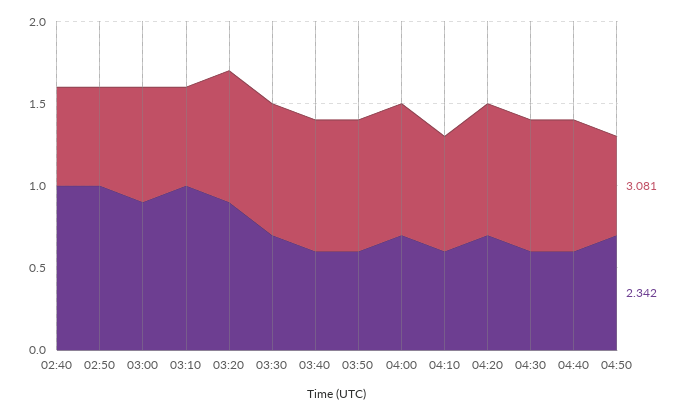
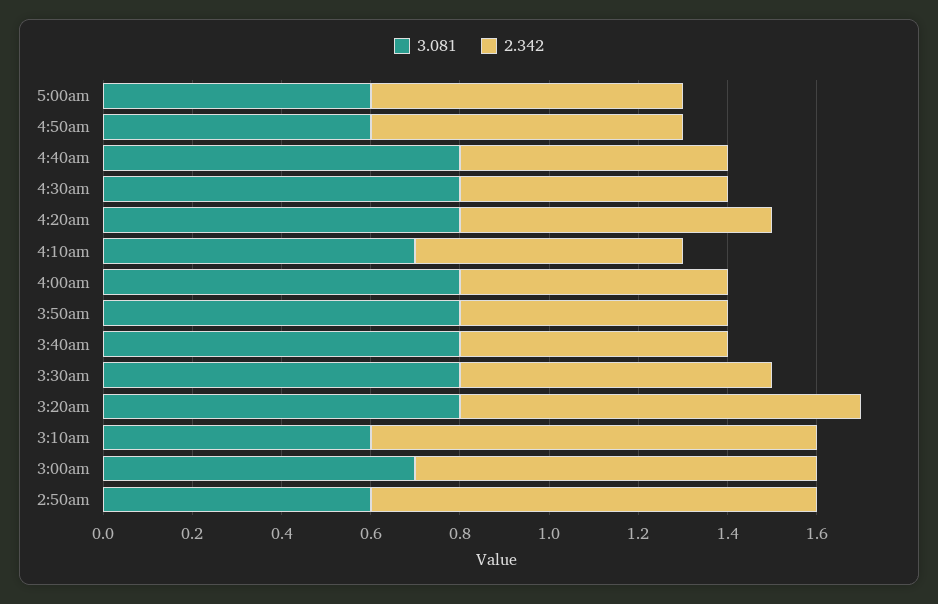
3.081, 02:40: 0.6 -> none
2.342, 02:40: 1 -> none
2.342, 04:00: 0.7 -> 0.6
3.081, 5:00am: none -> 0.6
2.342, 5:00am: none -> 0.7

